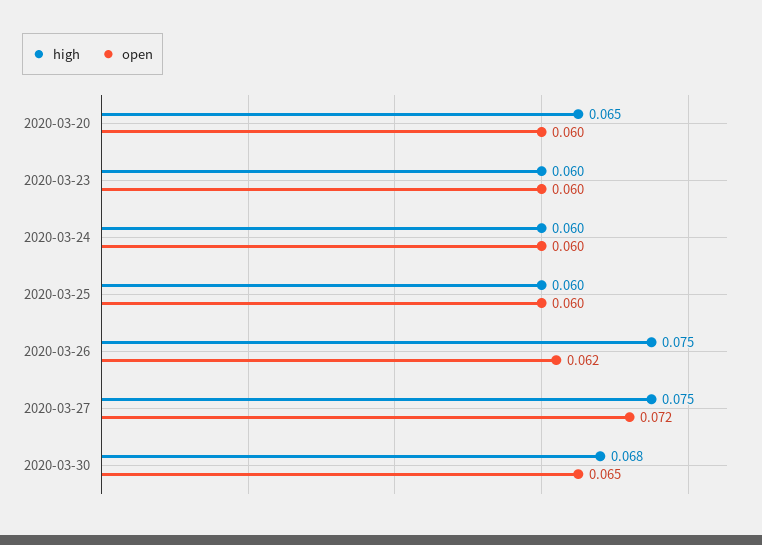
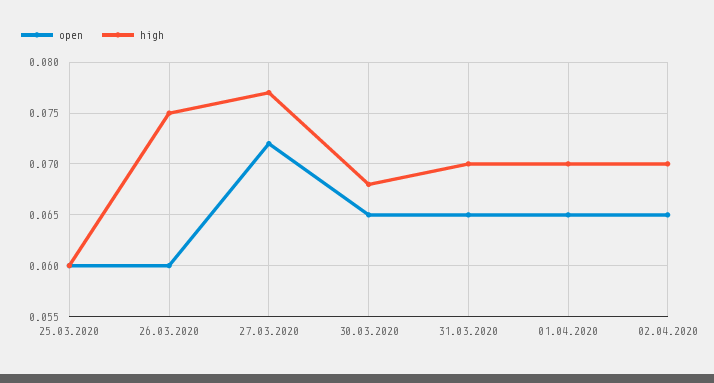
high, 2020-03-20: 0.065 -> none
open, 2020-03-20: 0.06 -> none
high, 2020-03-23: 0.06 -> none
open, 2020-03-23: 0.06 -> none
high, 2020-03-24: 0.06 -> none
open, 2020-03-24: 0.06 -> none
open, 2020-03-26: 0.062 -> 0.06
high, 2020-03-27: 0.075 -> 0.077
open, 31.03.2020: none -> 0.065
high, 31.03.2020: none -> 0.07
open, 01.04.2020: none -> 0.065
high, 01.04.2020: none -> 0.07
open, 02.04.2020: none -> 0.065
high, 02.04.2020: none -> 0.07

